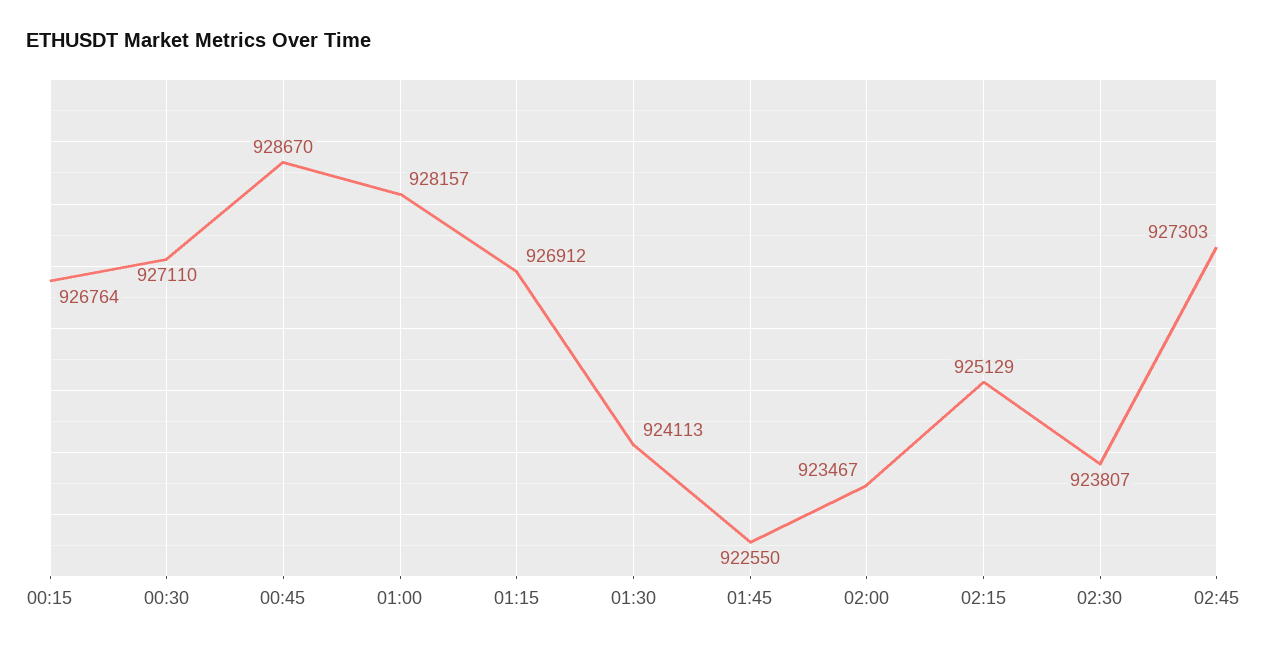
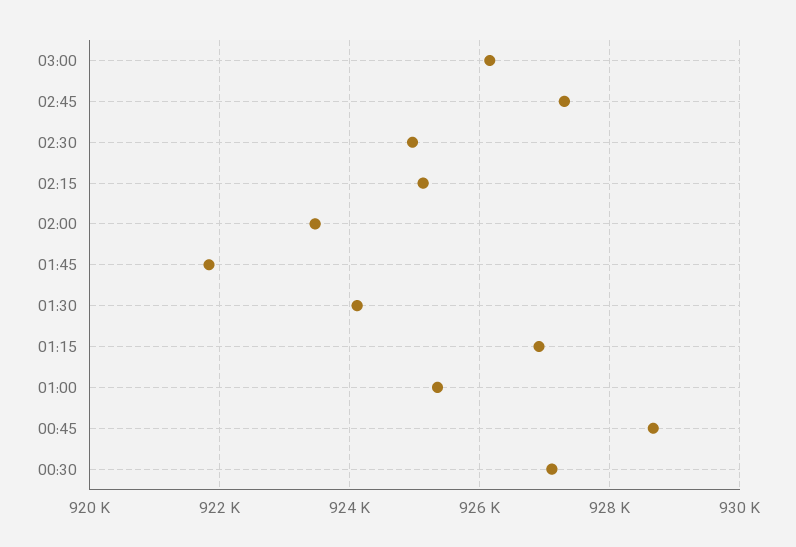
00:15: 926764 -> none
01:00: 928157 -> 925400
01:45: 922550 -> 921800
02:30: 923807 -> 925000
03:00: none -> 926200

